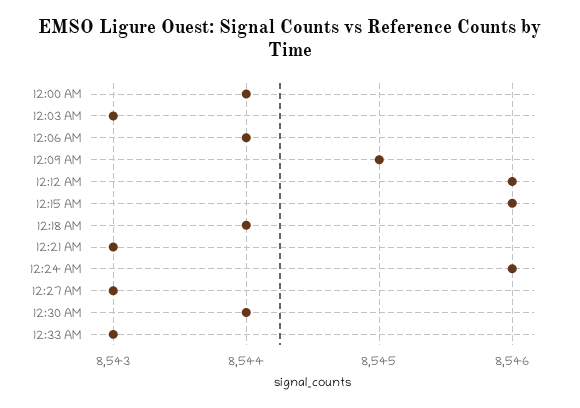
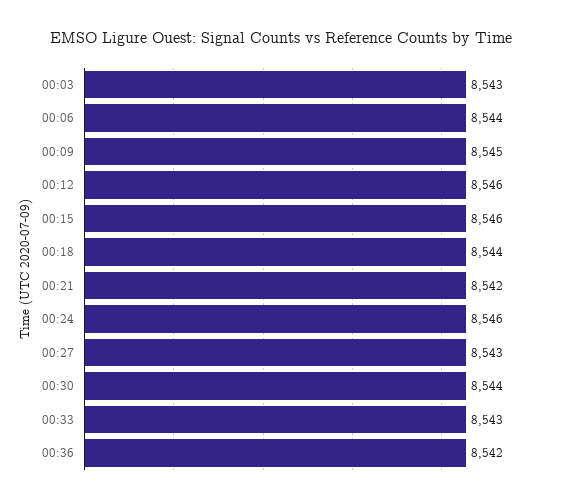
12:00 AM: 8544 -> none
12:21 AM: 8543 -> 8542
00:36: none -> 8542

